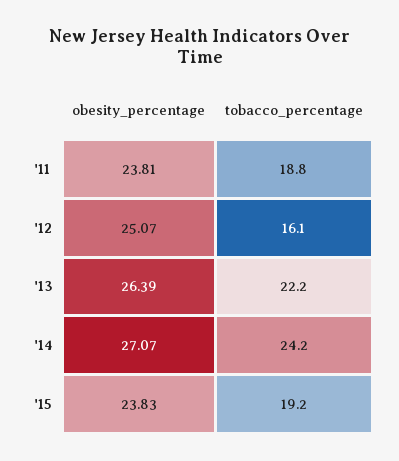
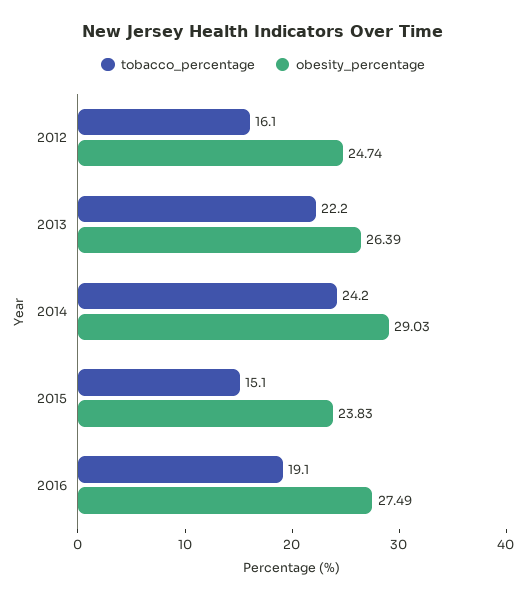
obesity_percentage, '11: 23.81 -> none
tobacco_percentage, '11: 18.8 -> none
obesity_percentage, '12: 25.07 -> 24.74
obesity_percentage, '14: 27.07 -> 29.03
tobacco_percentage, '15: 19.2 -> 15.1
tobacco_percentage, 2016: none -> 19.1
obesity_percentage, 2016: none -> 27.49

